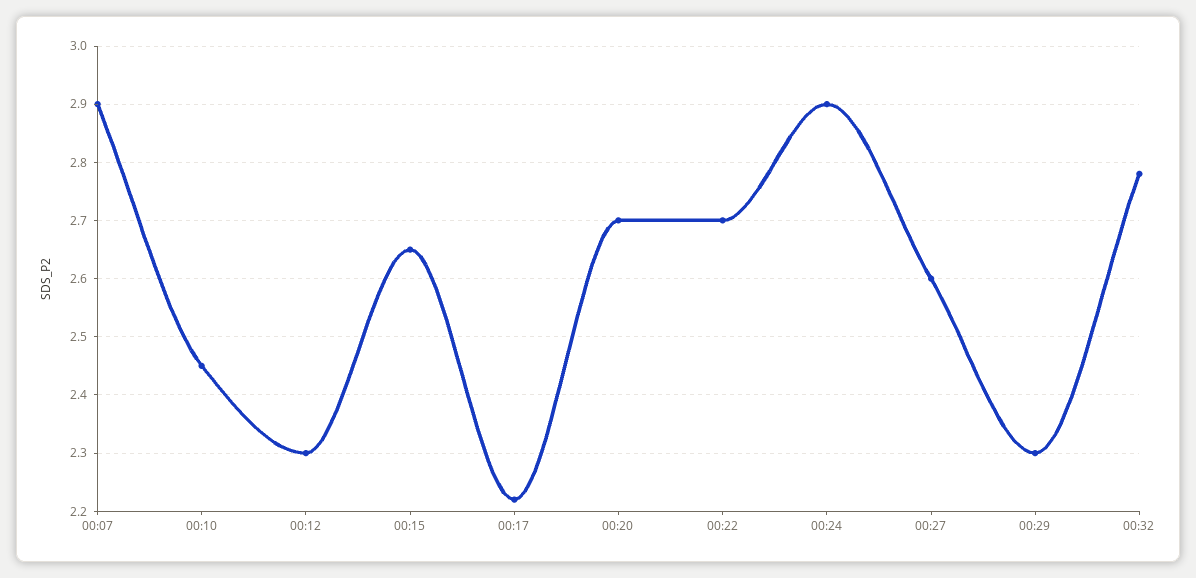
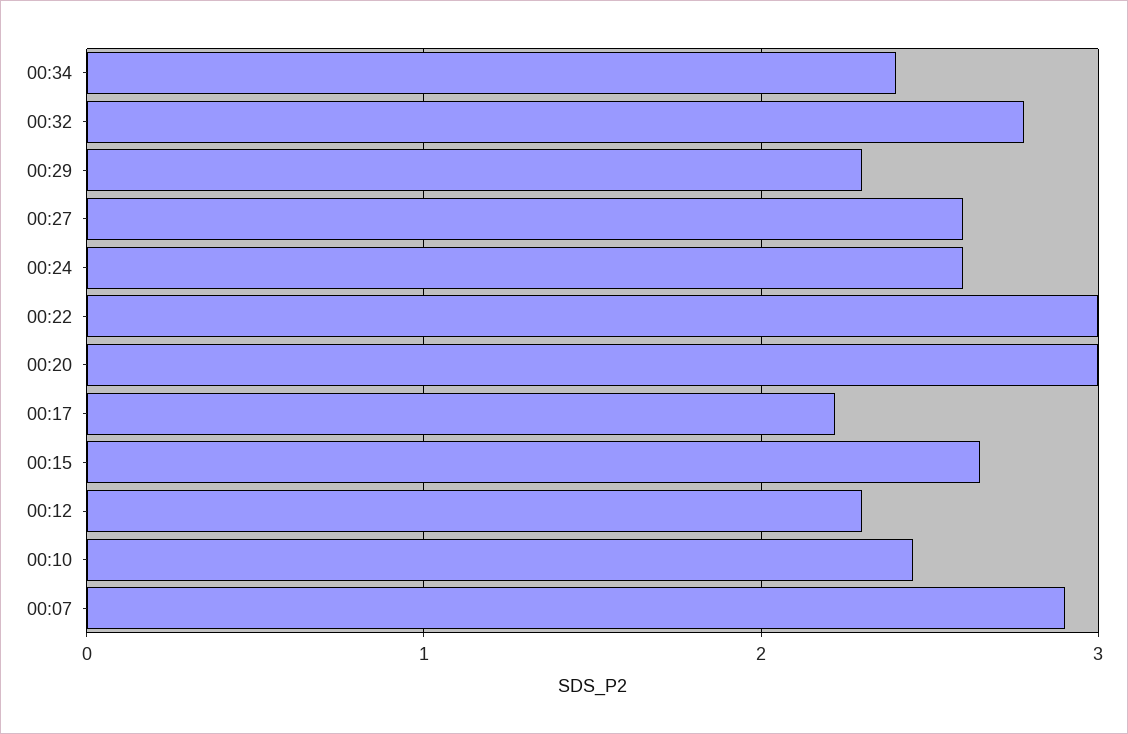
00:20: 2.7 -> 3
00:22: 2.7 -> 3
00:24: 2.9 -> 2.6
00:34: none -> 2.4

